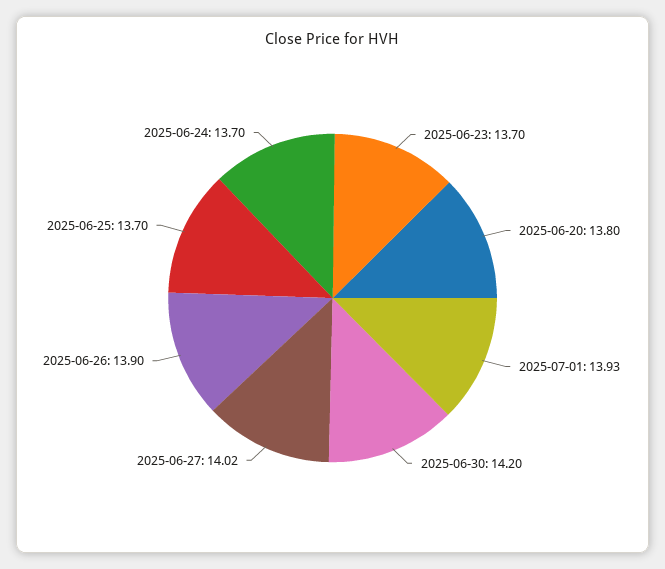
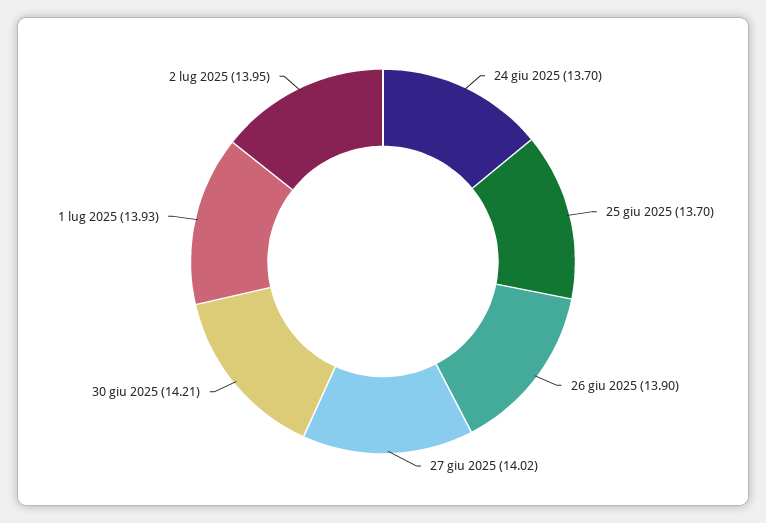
2025-06-23: 13.7 -> none
2025-06-20: 13.8 -> none
2025-06-30: 14.2 -> 14.21
2 lug 2025: none -> 13.95

